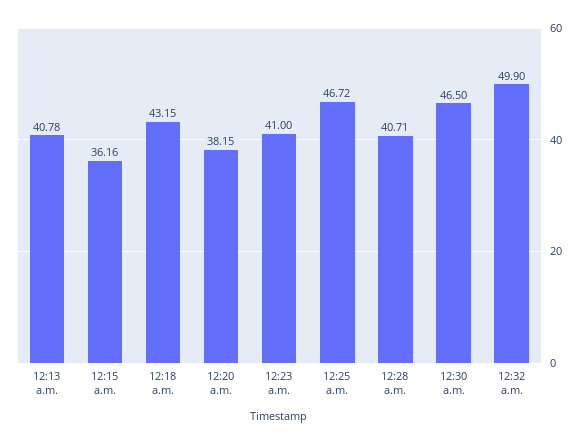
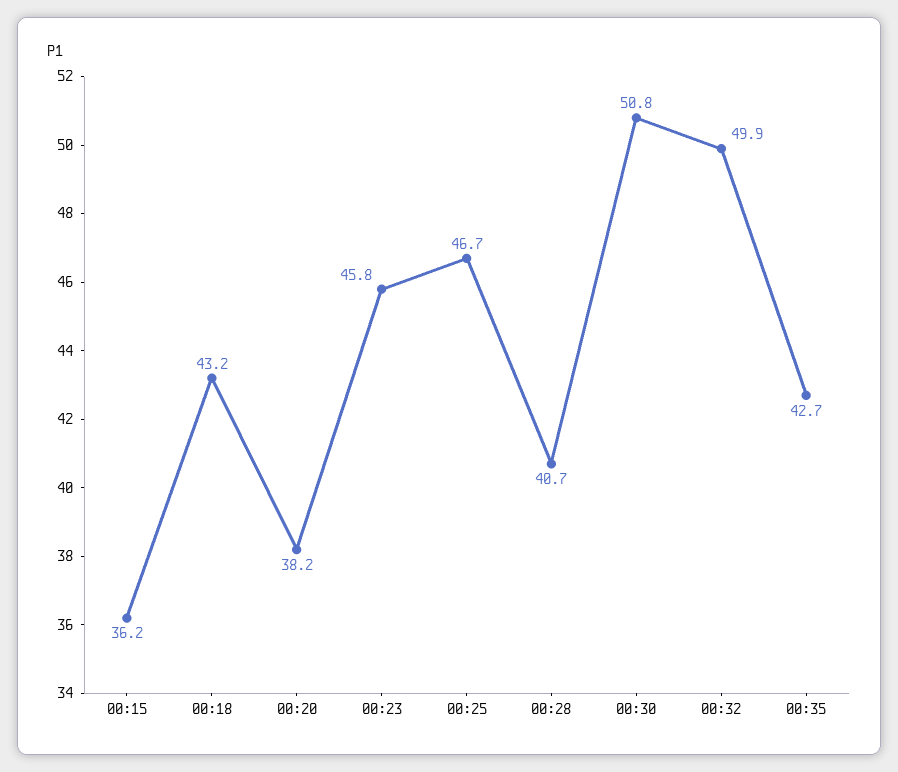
12:13 a.m.: 40.78 -> none
12:23 a.m.: 41 -> 45.8
12:30 a.m.: 46.5 -> 50.8
00:35: none -> 42.7

